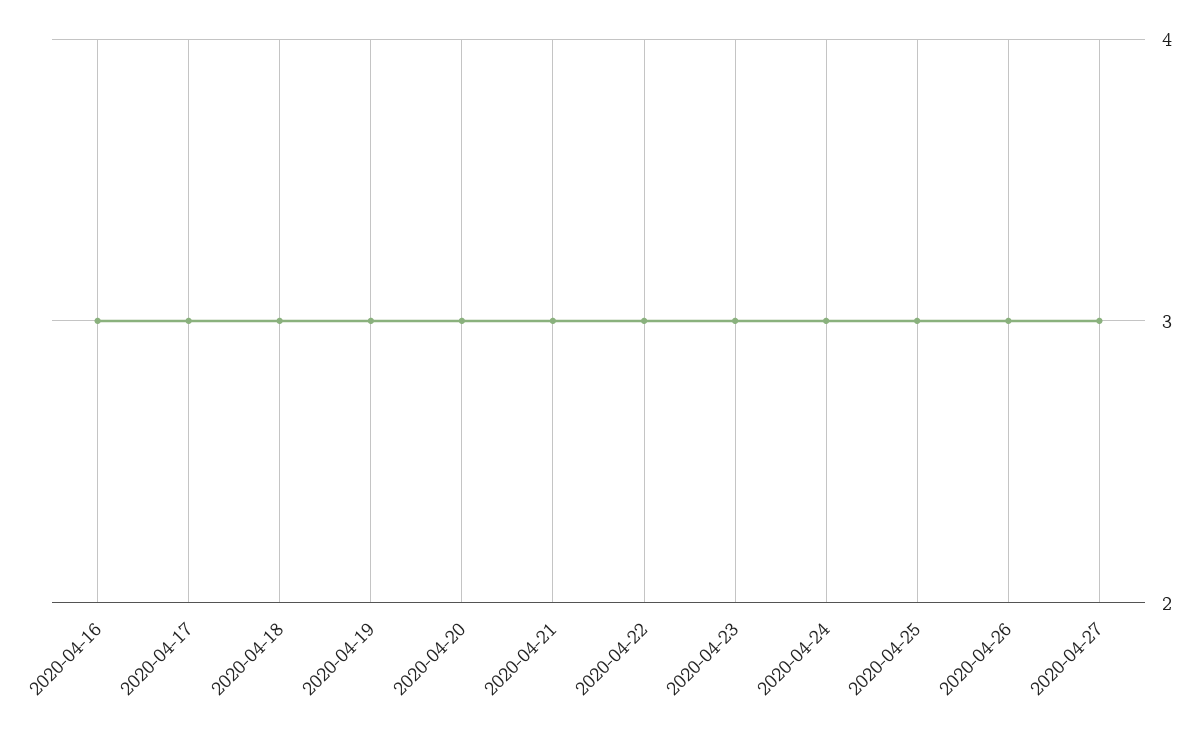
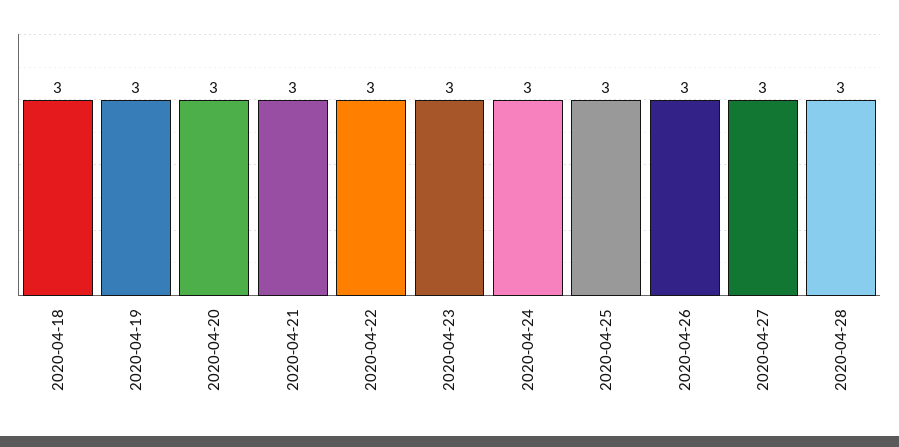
2020-04-16: 3 -> none
2020-04-17: 3 -> none
2020-04-28: none -> 3

